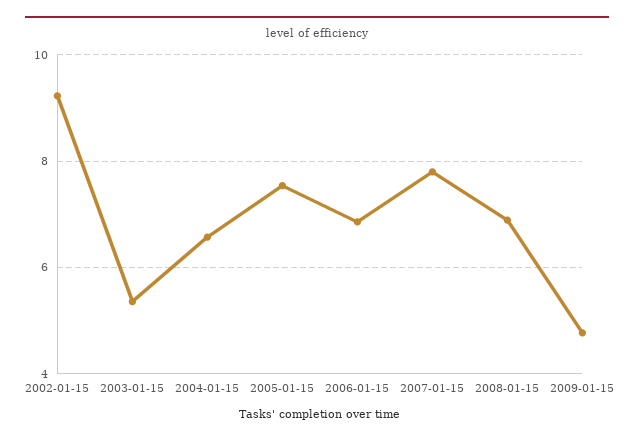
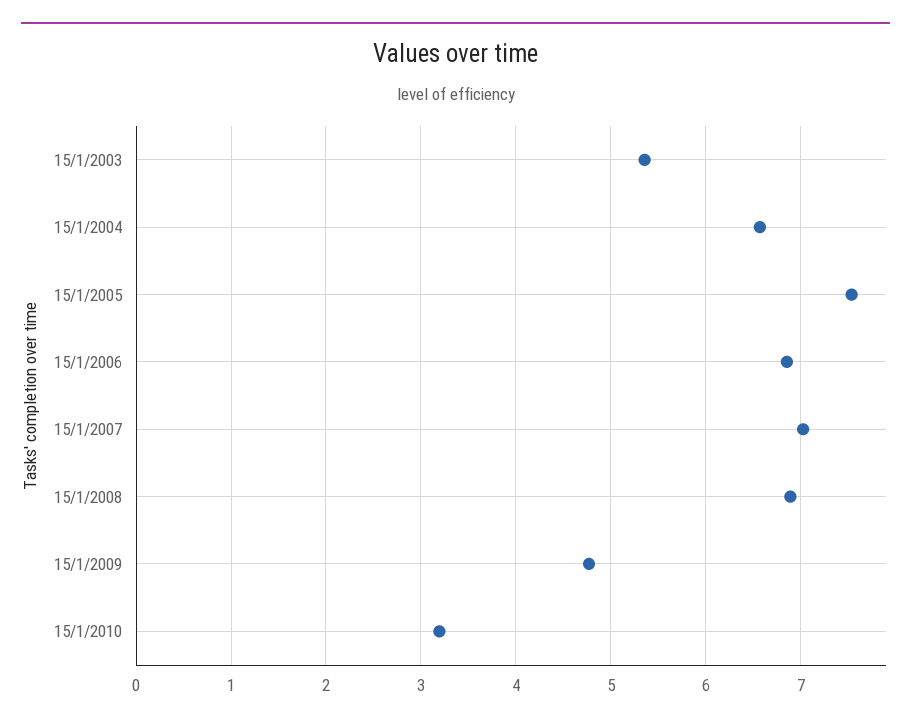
2002-01-15: 9.2 -> none
2007-01-15: 7.8 -> 7
15/1/2010: none -> 3.2

